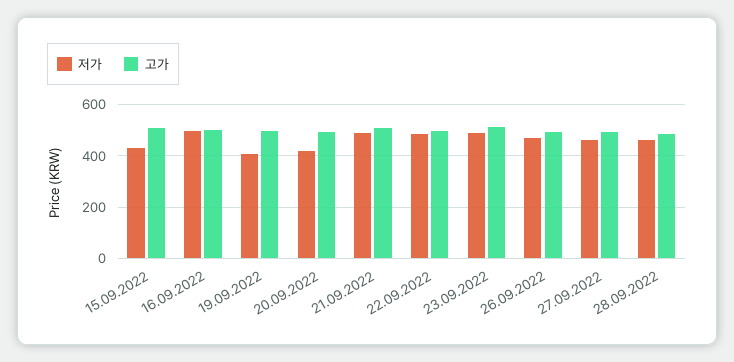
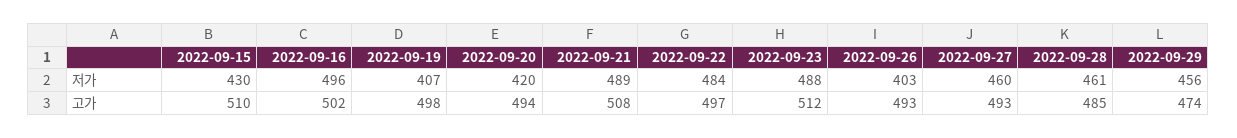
저가, 26.09.2022: 475 -> 403
저가, 2022-09-29: none -> 456
고가, 2022-09-29: none -> 474

